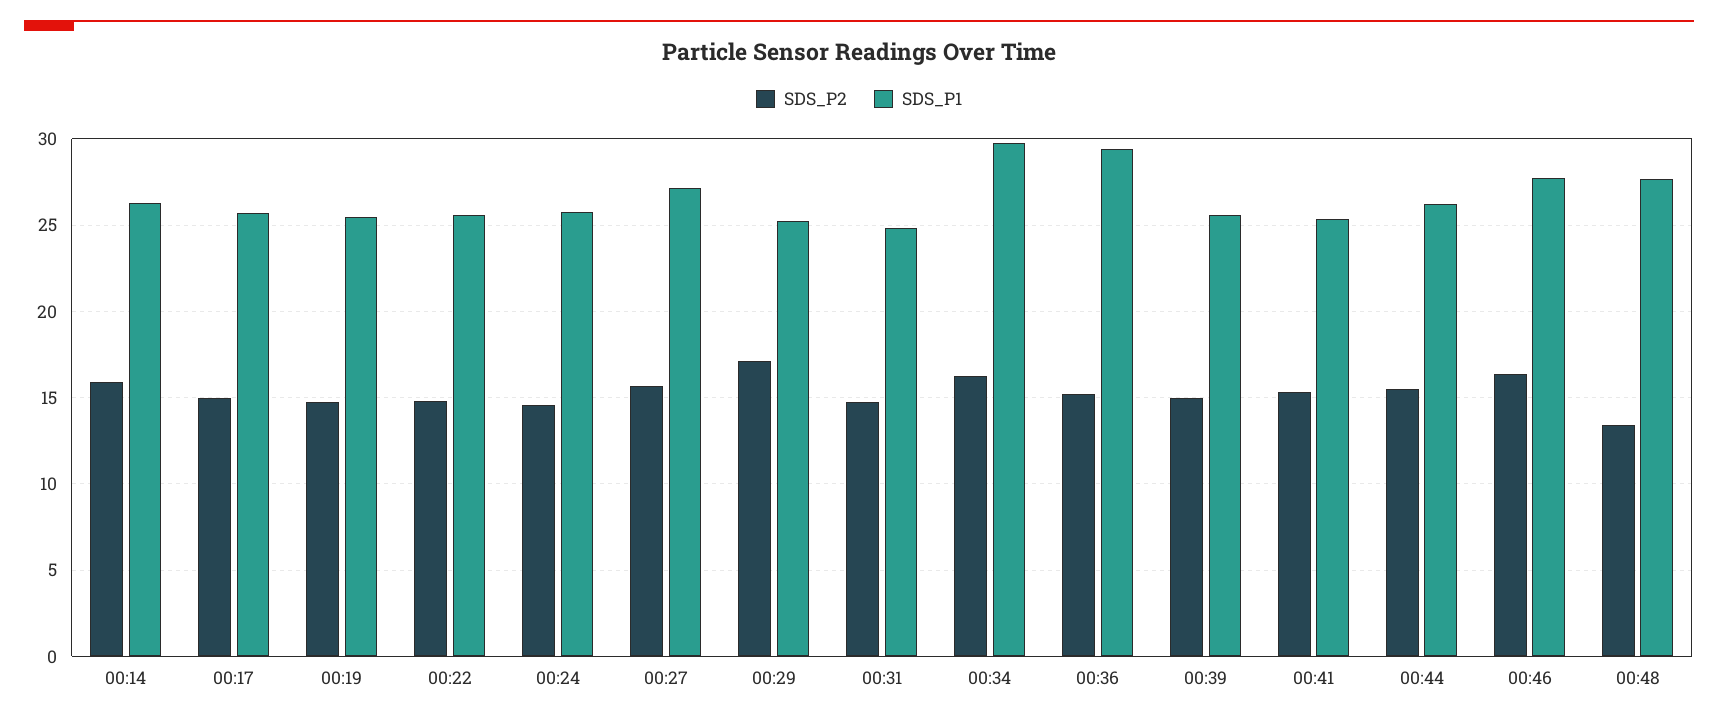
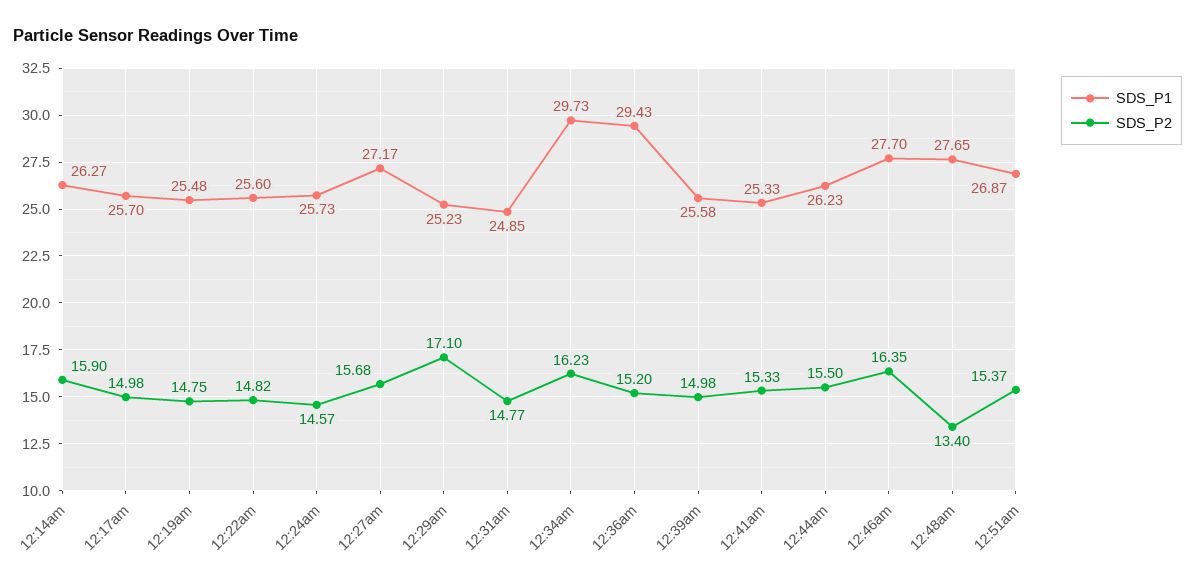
SDS_P1, 12:51am: none -> 26.87
SDS_P2, 12:51am: none -> 15.37

